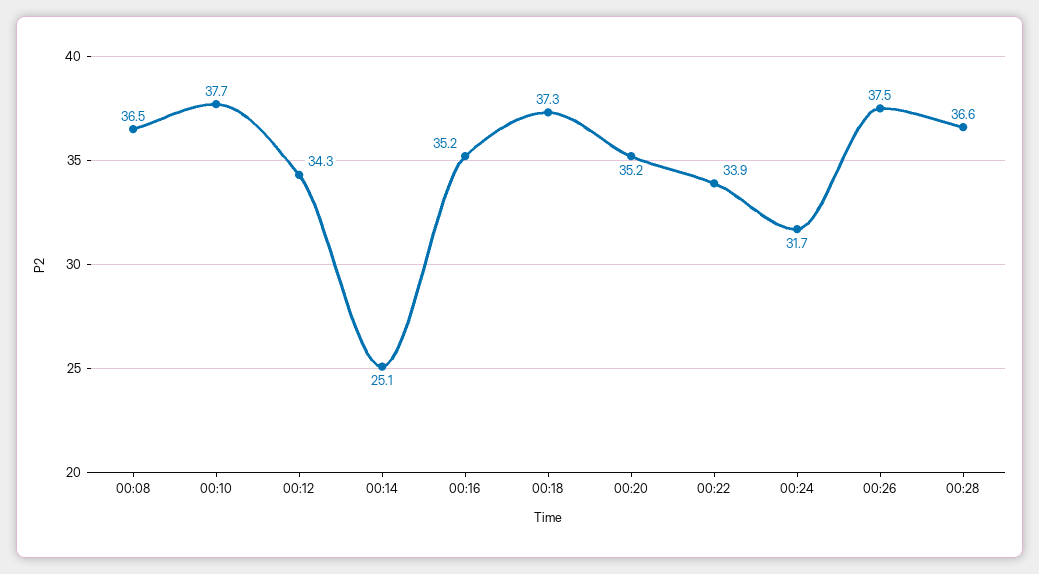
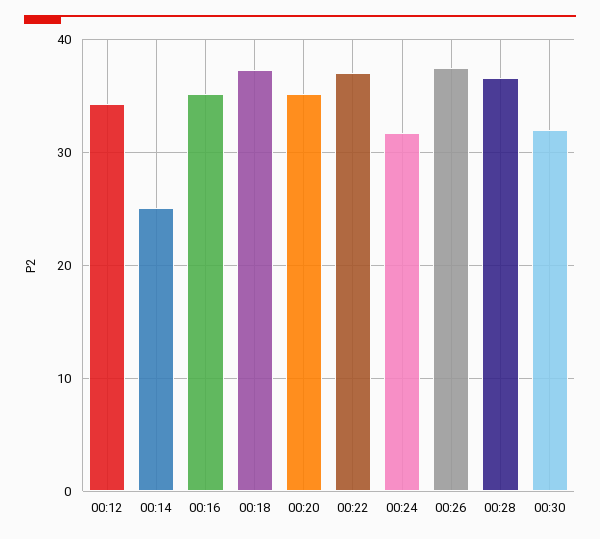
00:08: 36.5 -> none
00:10: 37.7 -> none
00:22: 33.9 -> 37
00:30: none -> 32

